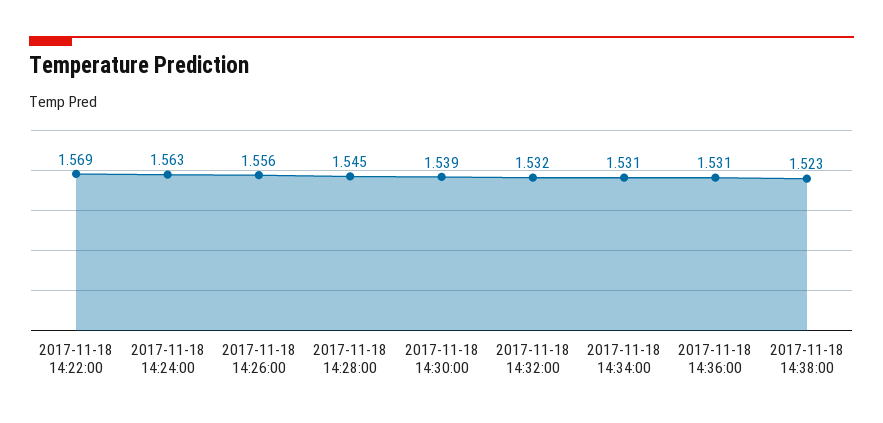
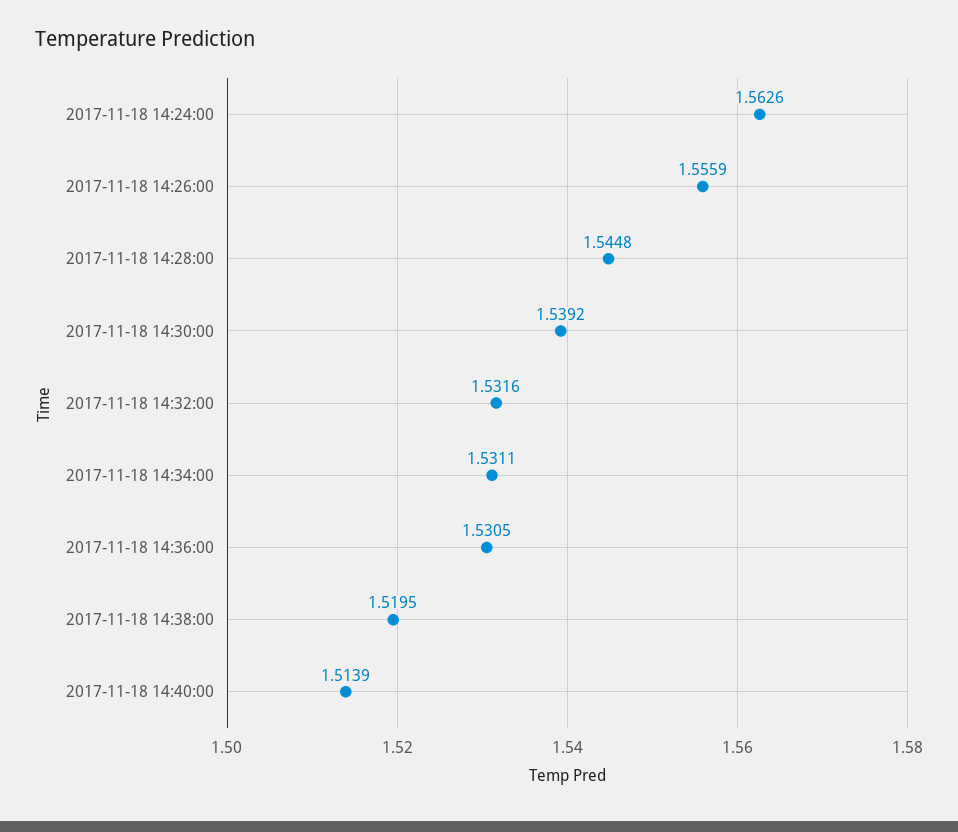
2017-11-18 14:22:00: 1.569 -> none
2017-11-18 14:38:00: 1.523 -> 1.5195
2017-11-18 14:40:00: none -> 1.5139

